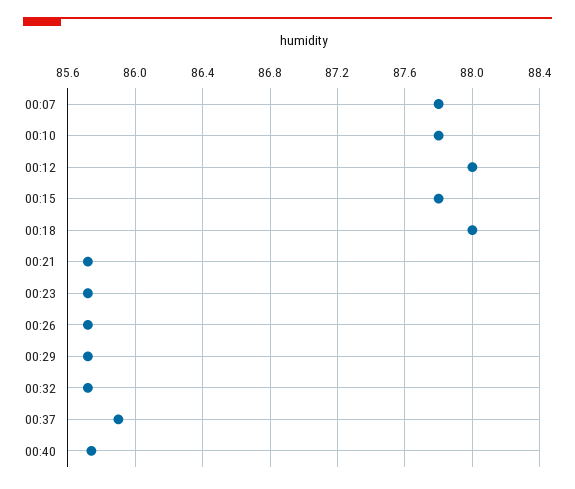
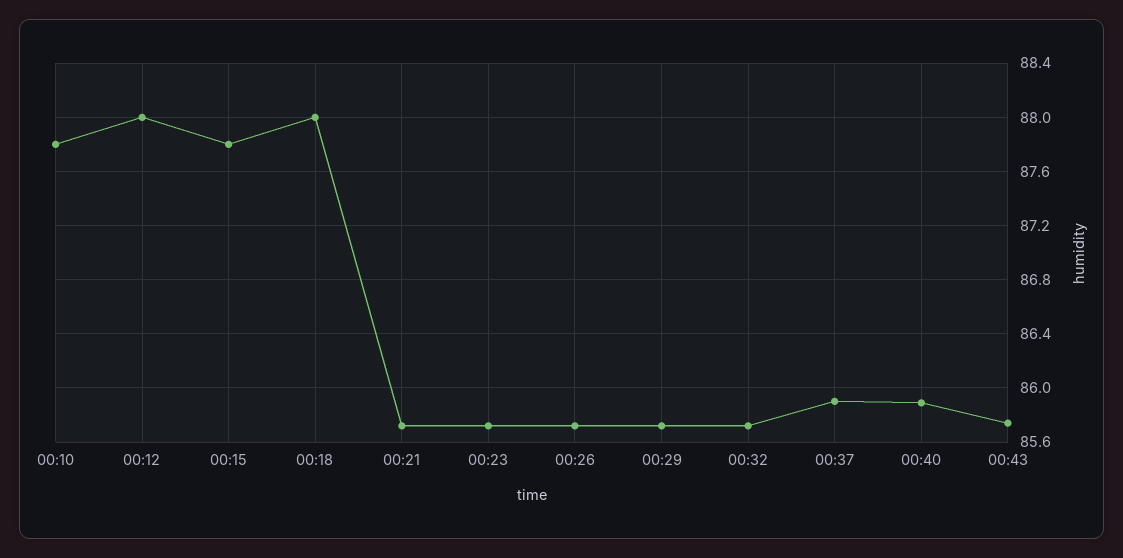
00:07: 87.8 -> none
00:40: 85.75 -> 85.9
00:43: none -> 85.75

